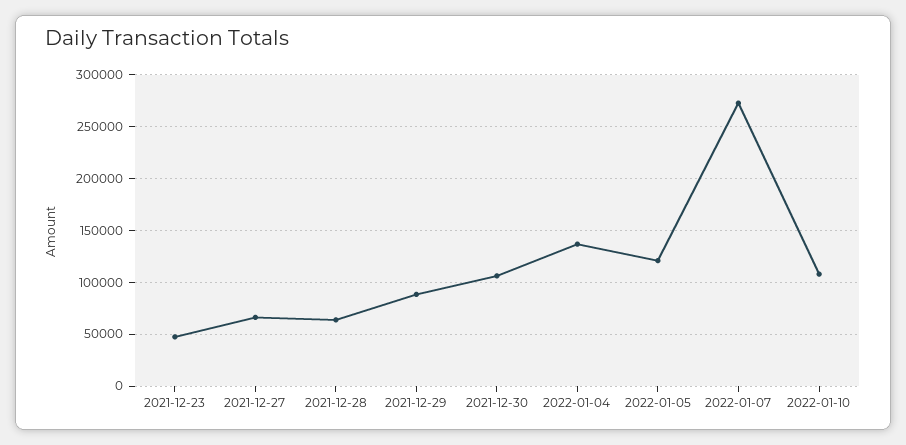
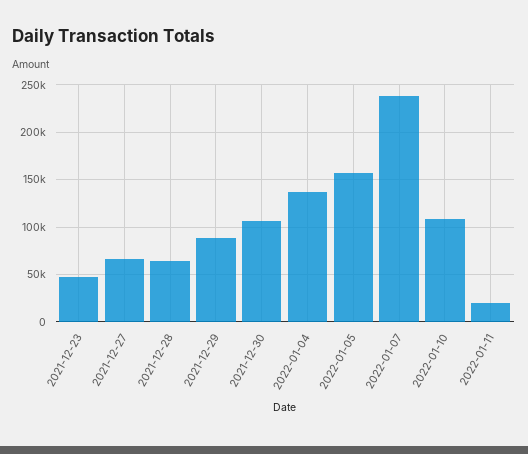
2022-01-05: 120000 -> 160000
2022-01-07: 270000 -> 240000
2022-01-11: none -> 20000

